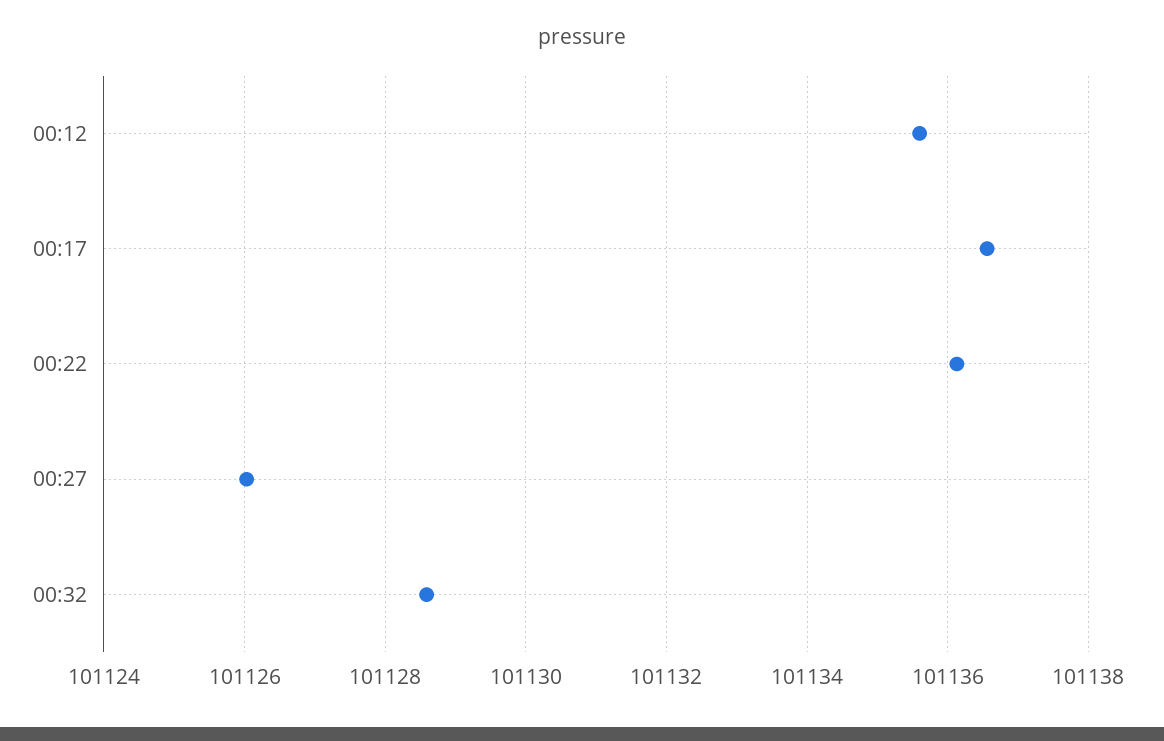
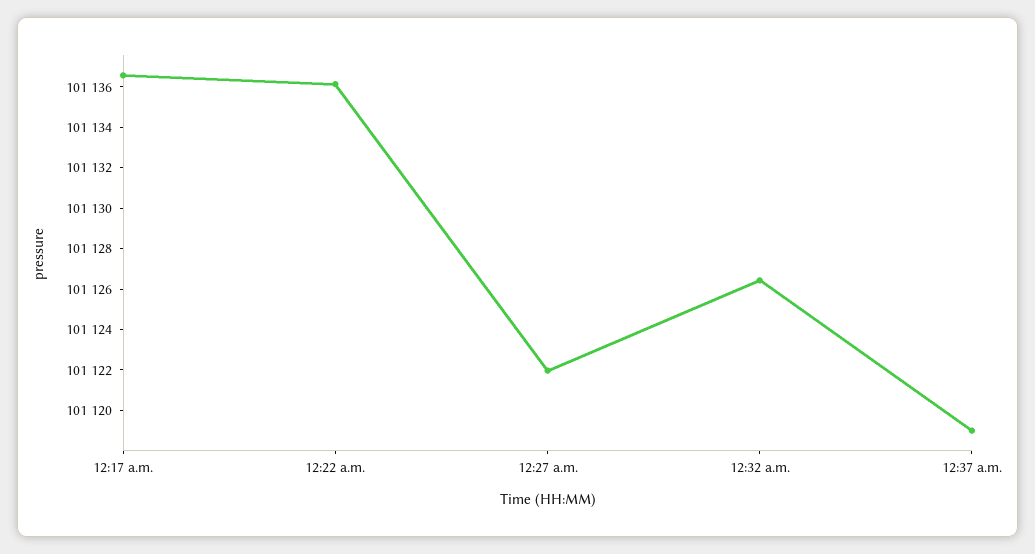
00:12: 101135.6 -> none
00:27: 101126 -> 101122
00:32: 101128.6 -> 101126.5
12:37 a.m.: none -> 101119

